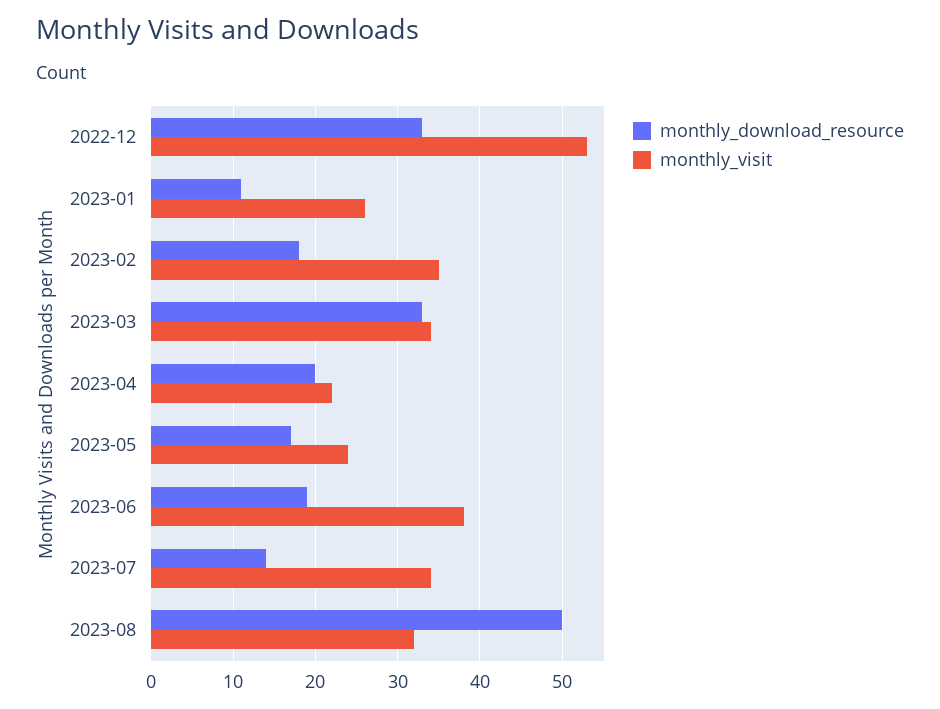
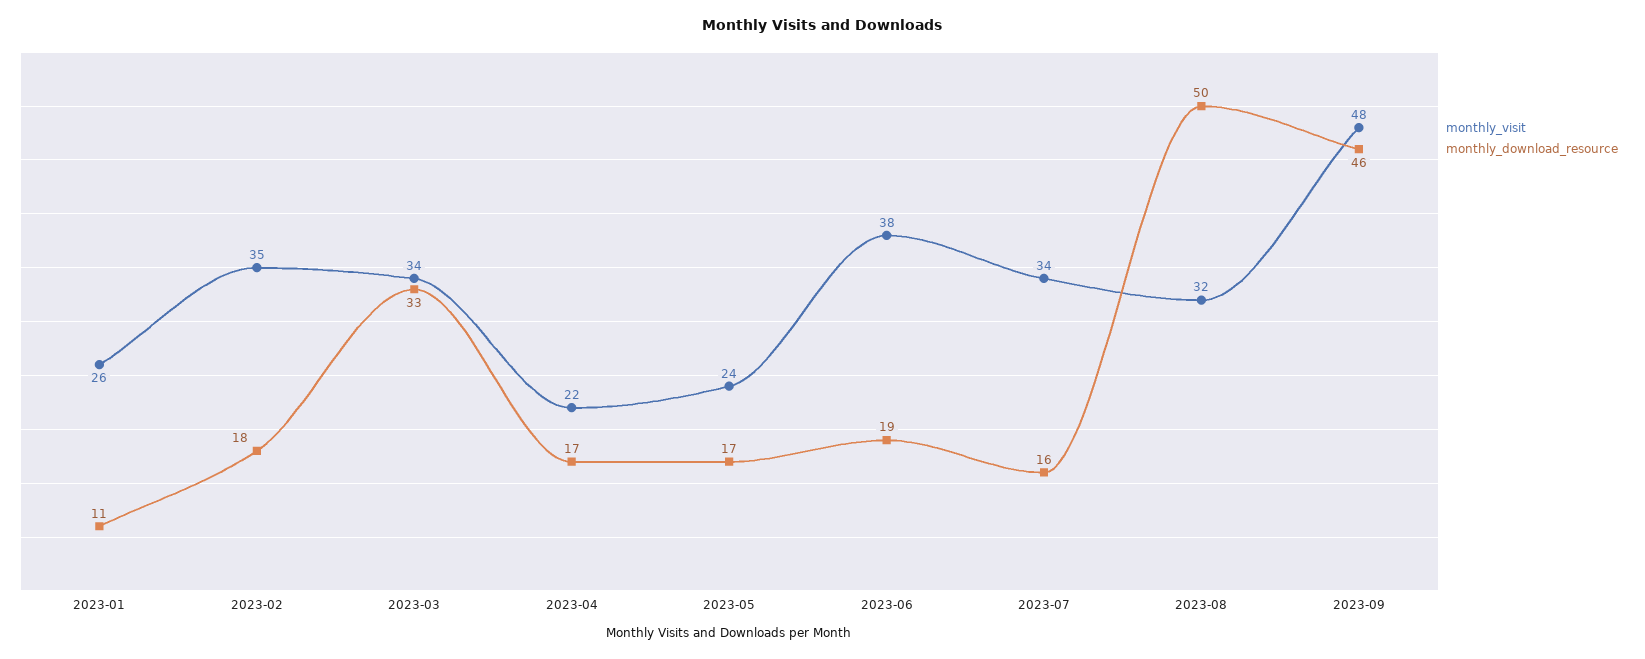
monthly_download_resource, 2022-12: 33 -> none
monthly_visit, 2022-12: 53 -> none
monthly_download_resource, 2023-04: 20 -> 17
monthly_download_resource, 2023-07: 14 -> 16
monthly_visit, 2023-09: none -> 48
monthly_download_resource, 2023-09: none -> 46

